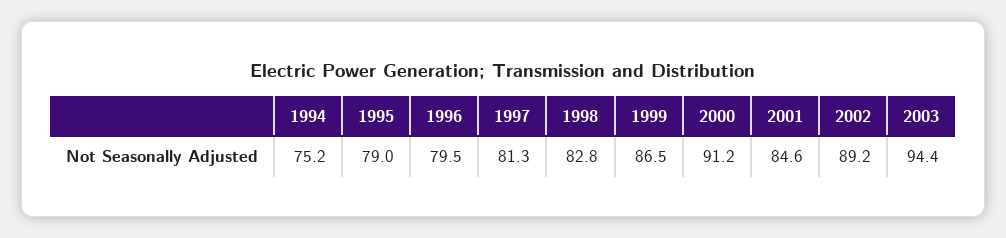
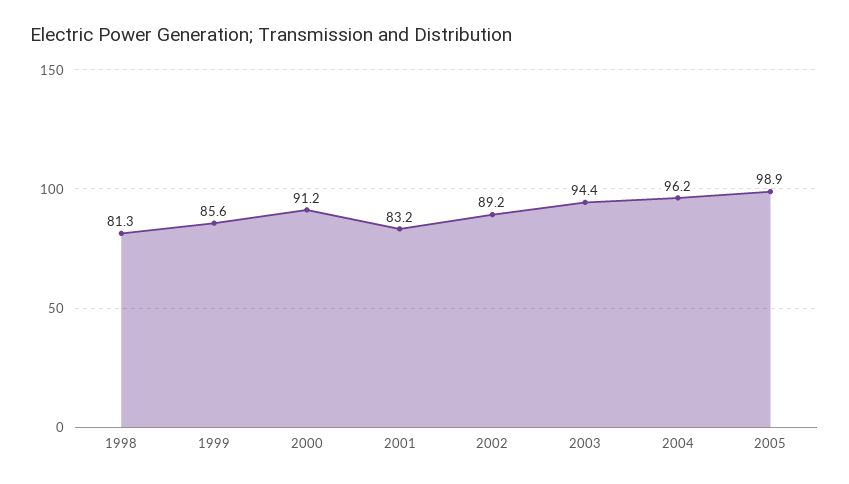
1994: 75.2 -> none
1995: 79 -> none
1996: 79.5 -> none
1997: 81.3 -> none
1998: 82.8 -> 81.3
1999: 86.5 -> 85.6
2001: 84.6 -> 83.2
2004: none -> 96.2
2005: none -> 98.9

